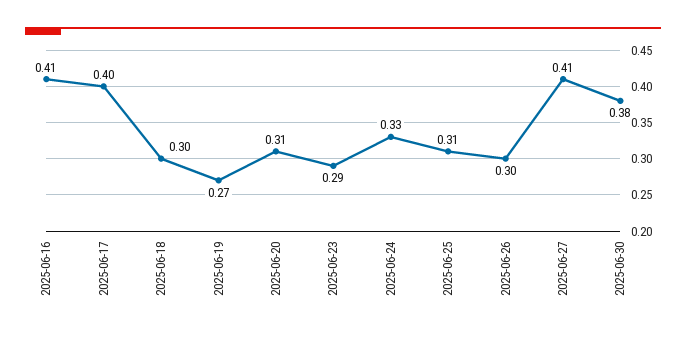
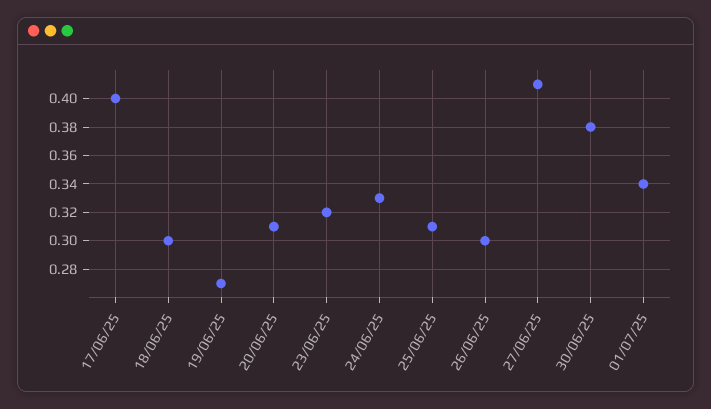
2025-06-16: 0.41 -> none
2025-06-23: 0.29 -> 0.32
01/07/25: none -> 0.34

